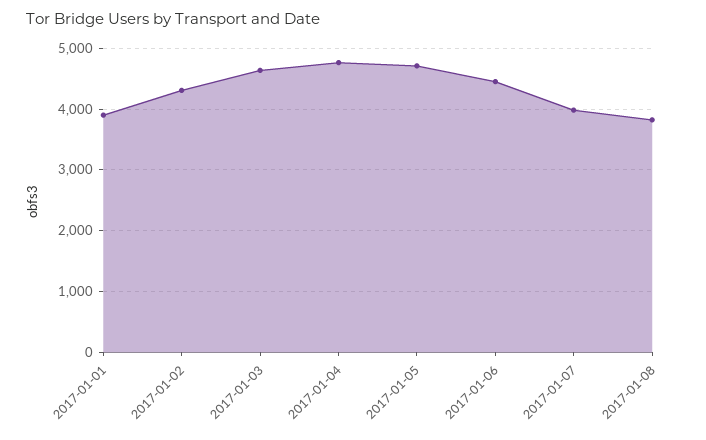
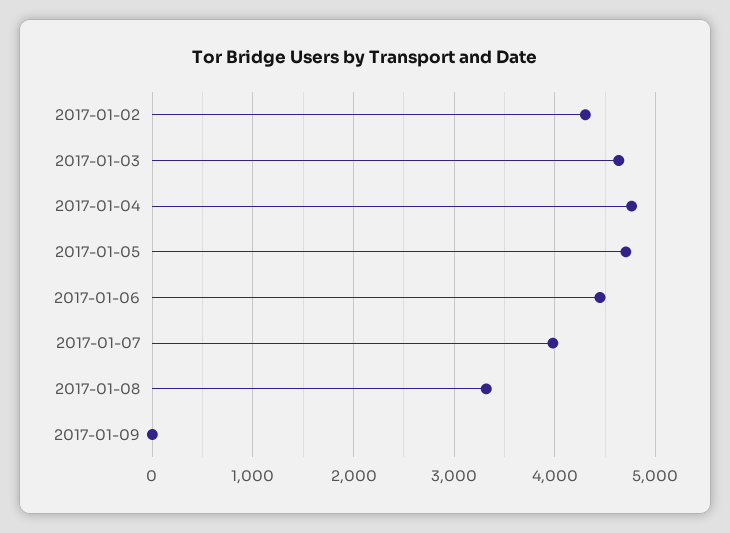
2017-01-01: 3900 -> none
2017-01-08: 3800 -> 3300
2017-01-09: none -> 0

